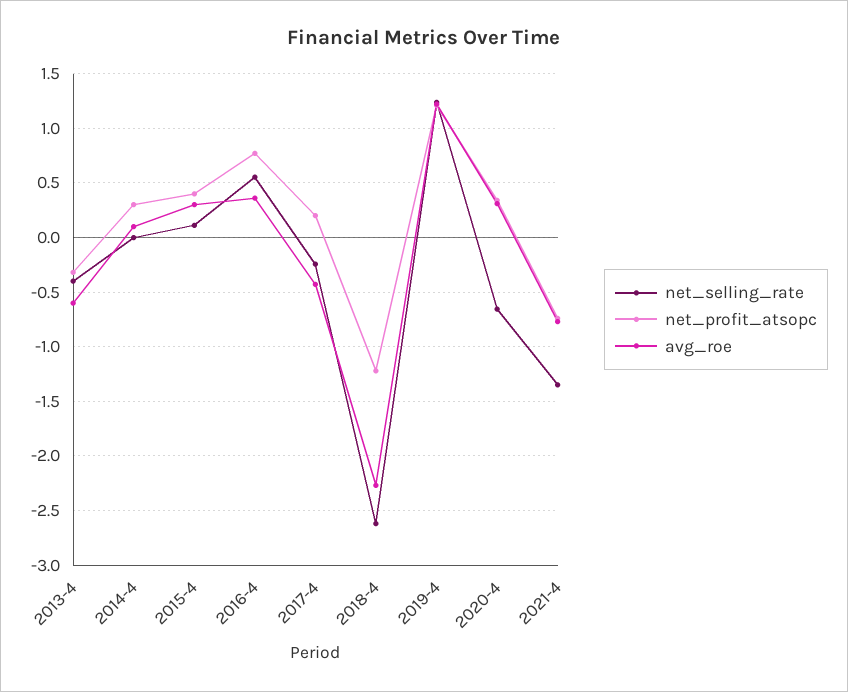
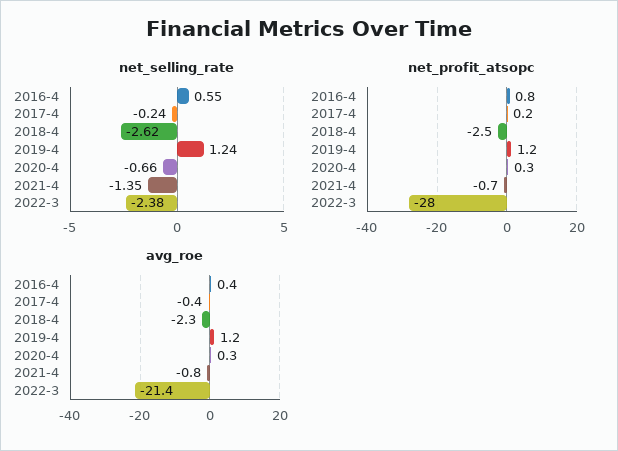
net_selling_rate, 2013-4: -0.4 -> none
net_profit_atsopc, 2013-4: -0.3 -> none
avg_roe, 2013-4: -0.6 -> none
net_selling_rate, 2014-4: 0 -> none
net_profit_atsopc, 2014-4: 0.3 -> none
avg_roe, 2014-4: 0.1 -> none
net_selling_rate, 2015-4: 0.1 -> none
net_profit_atsopc, 2015-4: 0.4 -> none
avg_roe, 2015-4: 0.3 -> none
net_profit_atsopc, 2018-4: -1.2 -> -2.5
net_selling_rate, 2022-3: none -> -2.38
net_profit_atsopc, 2022-3: none -> -28
avg_roe, 2022-3: none -> -21.4

